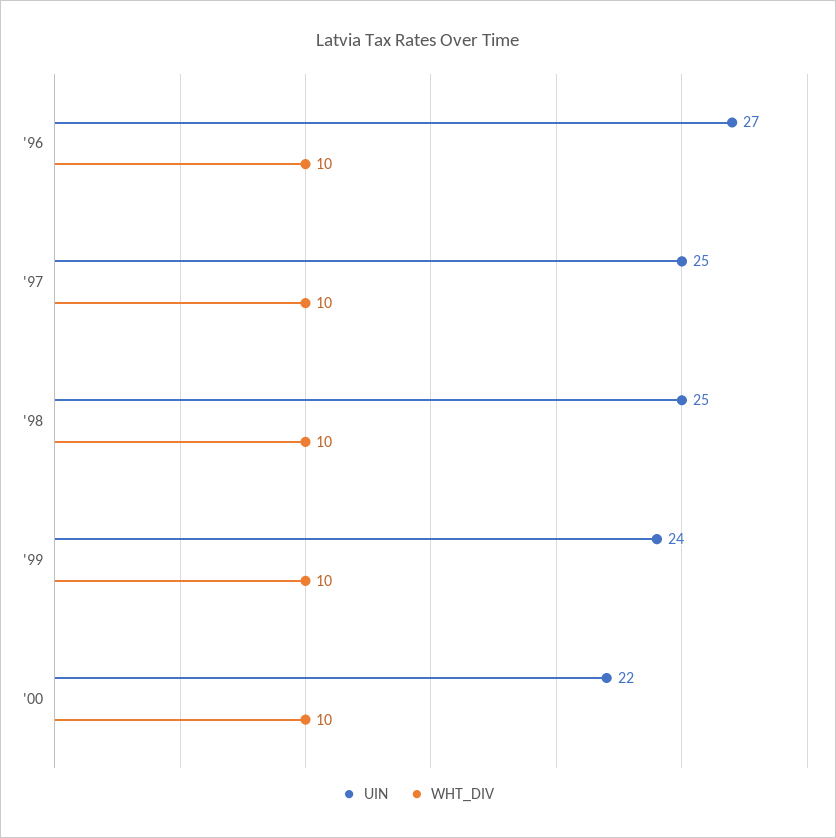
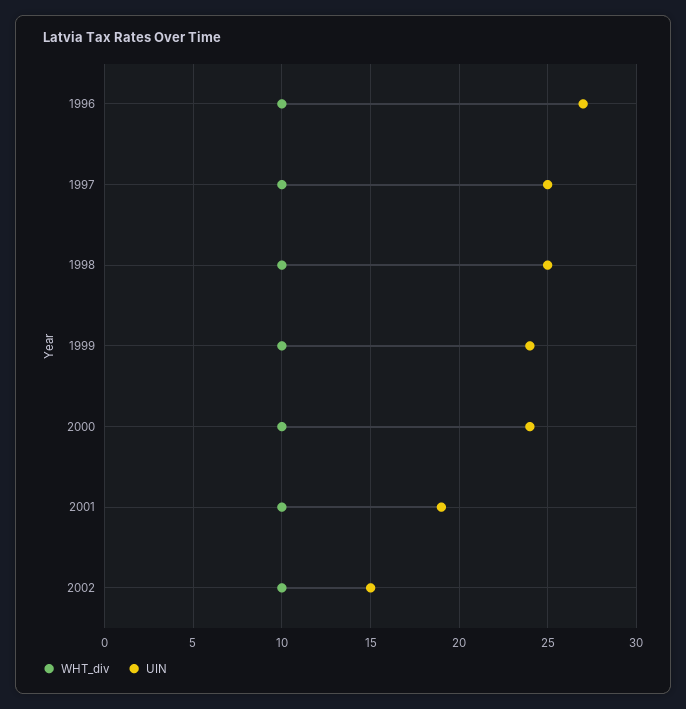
UIN, '00: 22 -> 24
WHT_DIV, 2001: none -> 10
UIN, 2001: none -> 19
WHT_DIV, 2002: none -> 10
UIN, 2002: none -> 15

